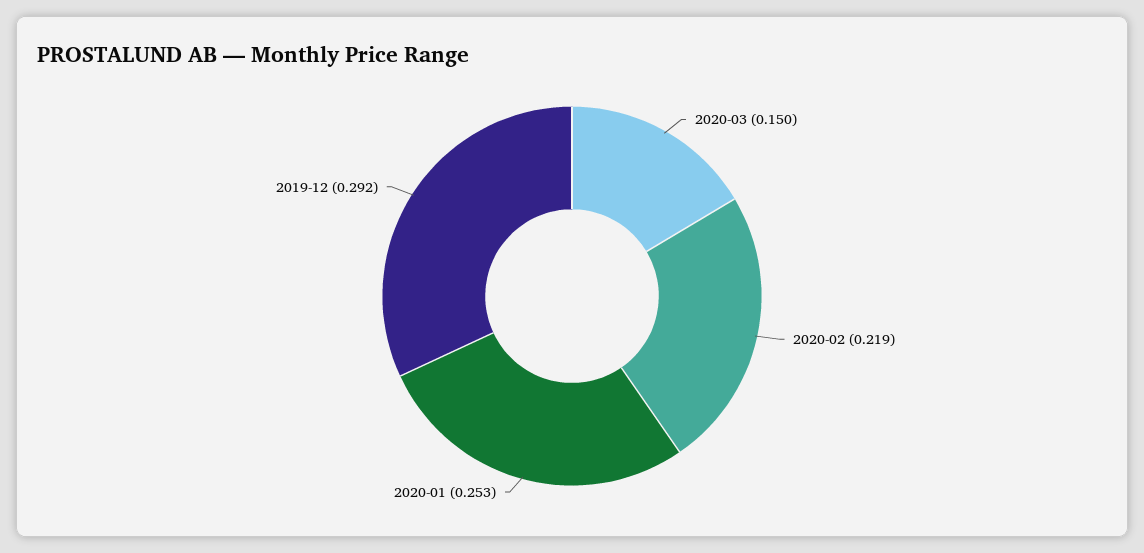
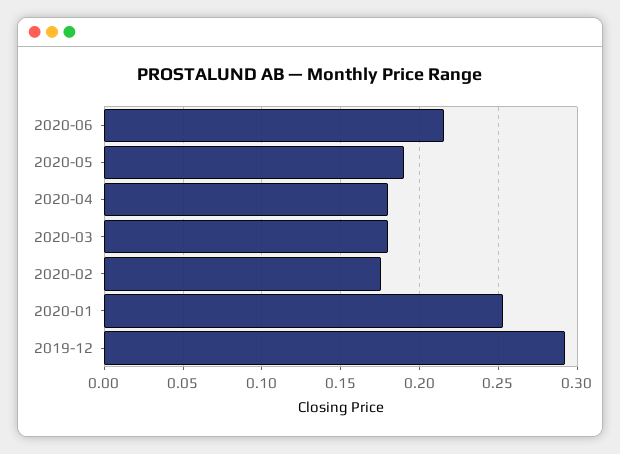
2020-03: 0.15 -> 0.18
2020-02: 0.219 -> 0.175
2020-06: none -> 0.215
2020-05: none -> 0.19
2020-04: none -> 0.18

